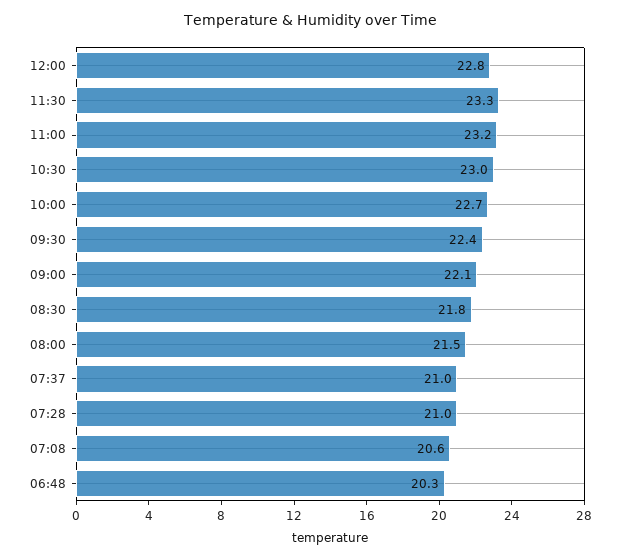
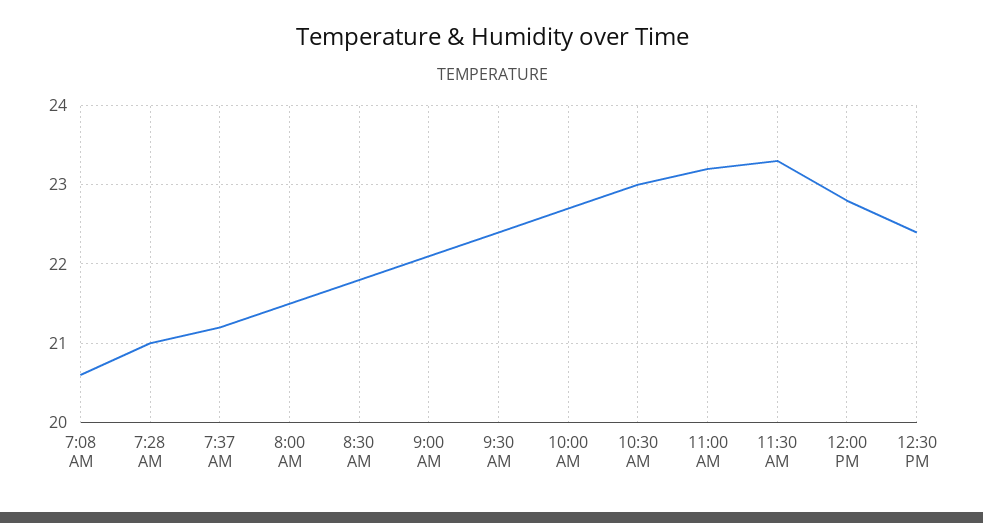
07:37: 21 -> 21.2
06:48: 20.3 -> none
12:30 PM: none -> 22.4

